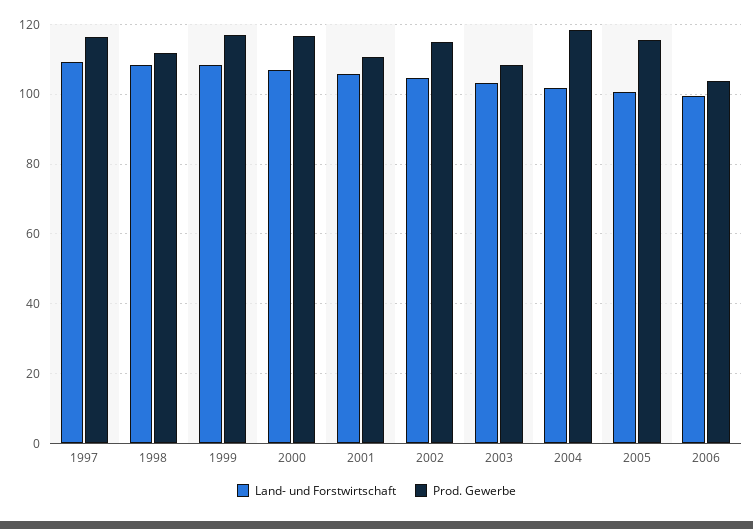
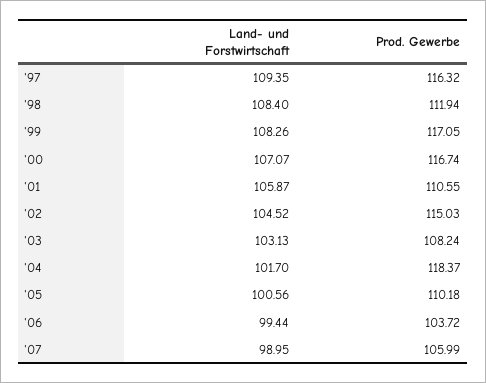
Prod. Gewerbe, 2005: 116 -> 110.18
Land- und Forstwirtschaft, '07: none -> 98.95
Prod. Gewerbe, '07: none -> 105.99

